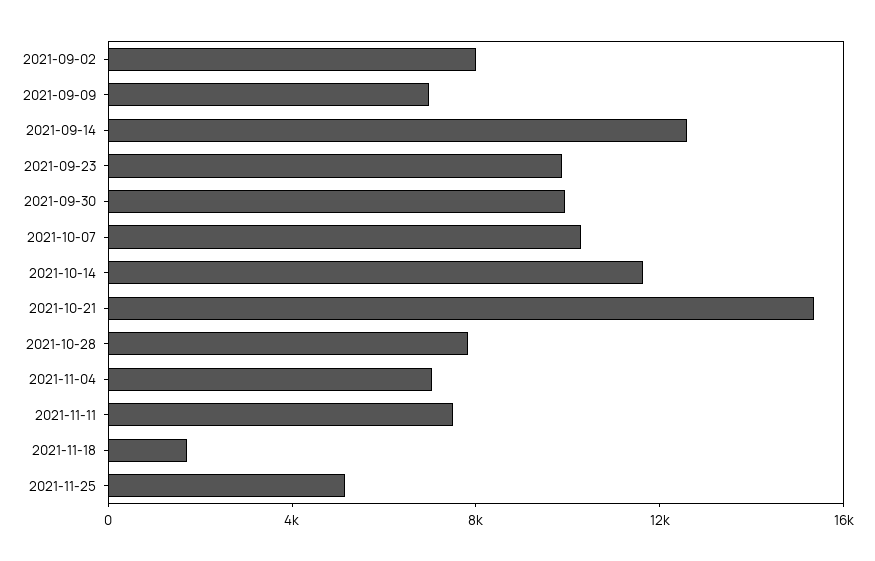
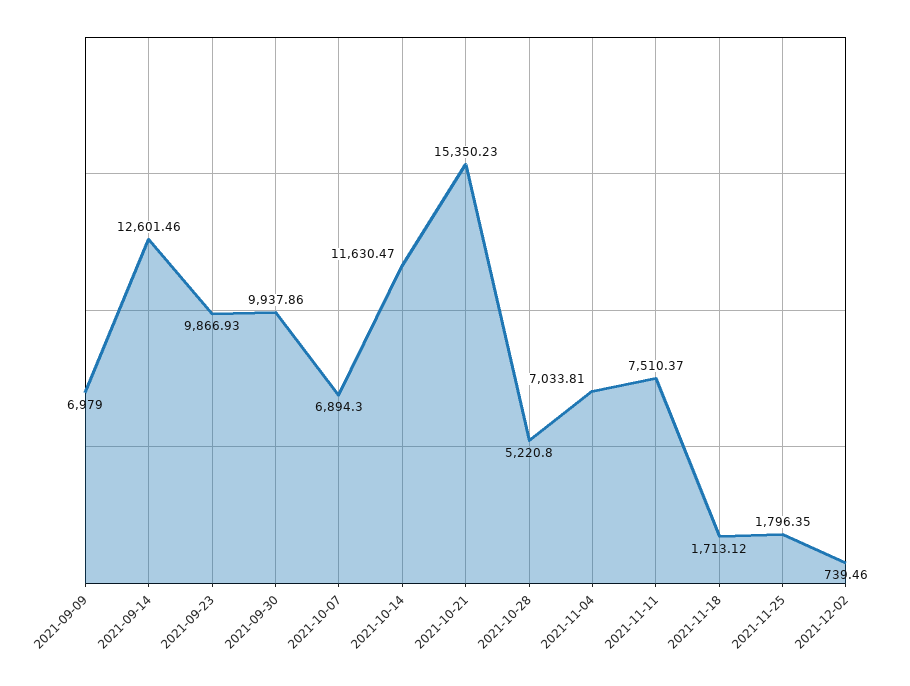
2021-09-02: 8000 -> none
2021-10-07: 10000 -> 6894.3
2021-10-28: 8000 -> 5220.8
2021-11-25: 5000 -> 1796.35
2021-12-02: none -> 739.46

